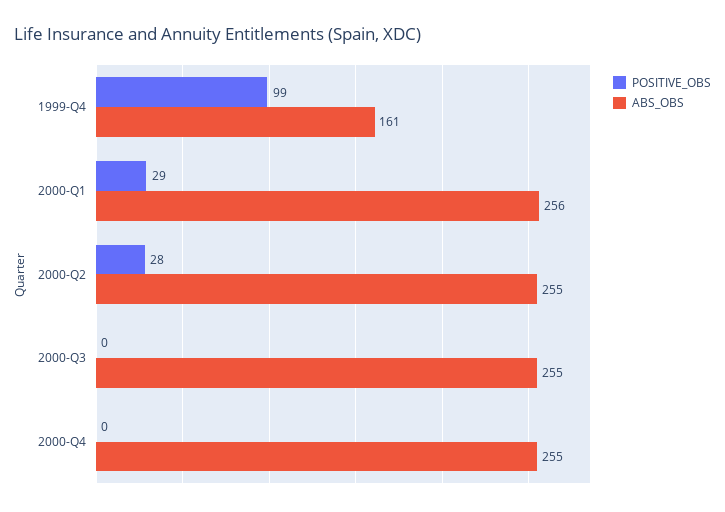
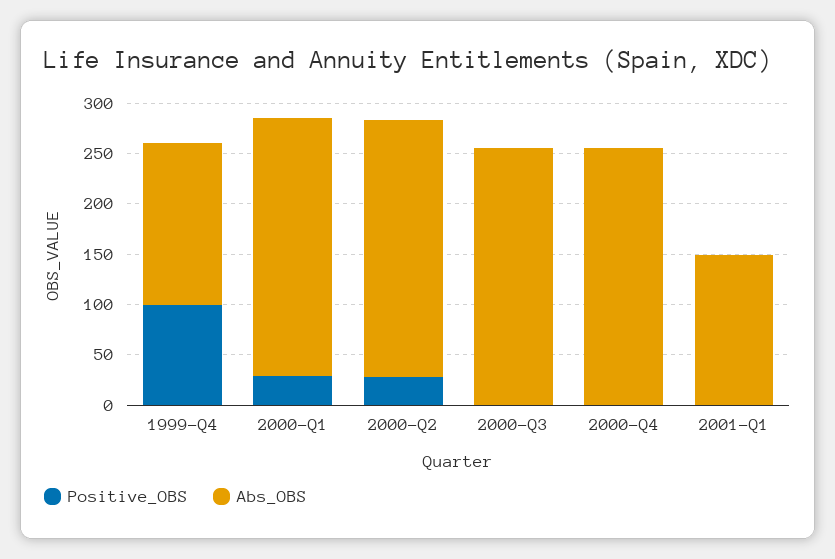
POSITIVE_OBS, 2001-Q1: none -> 0
ABS_OBS, 2001-Q1: none -> 150

